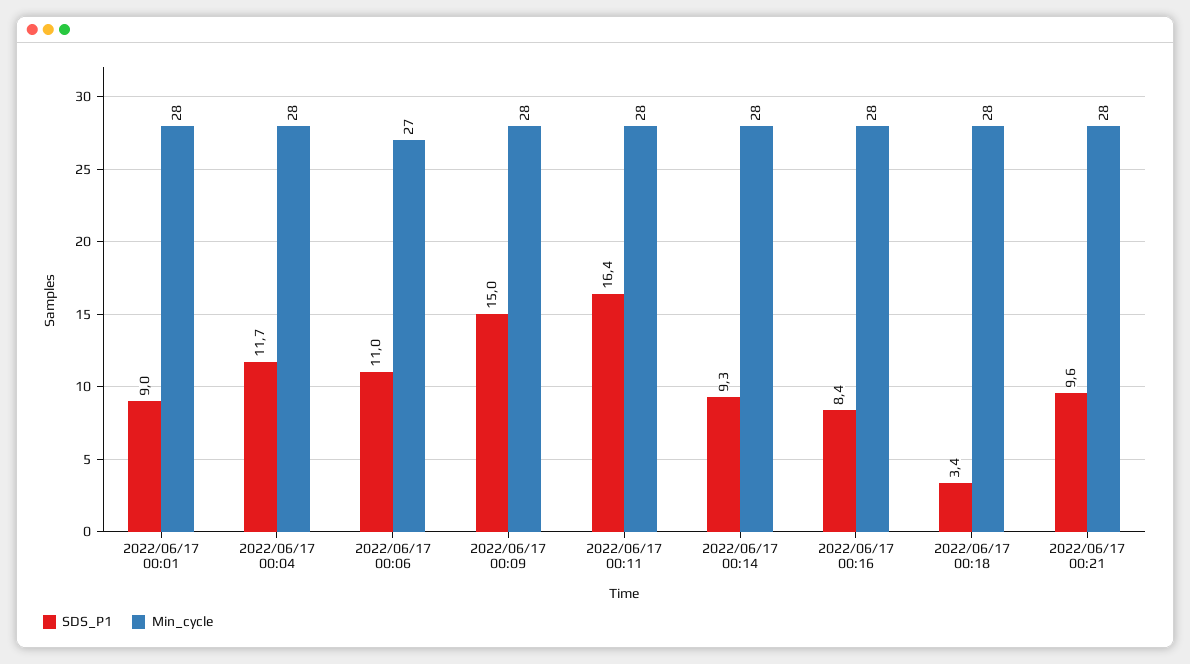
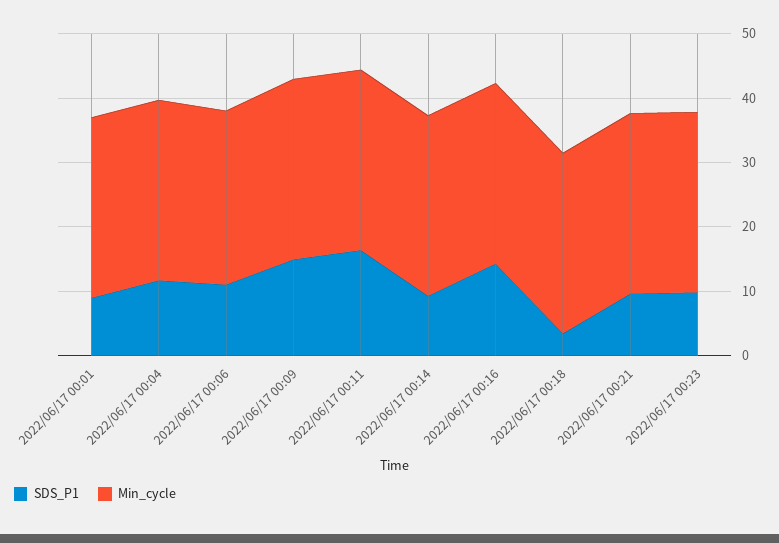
SDS_P1, 2022/06/17 00:16: 8.4 -> 14
SDS_P1, 2022/06/17 00:23: none -> 10
Min_cycle, 2022/06/17 00:23: none -> 28

